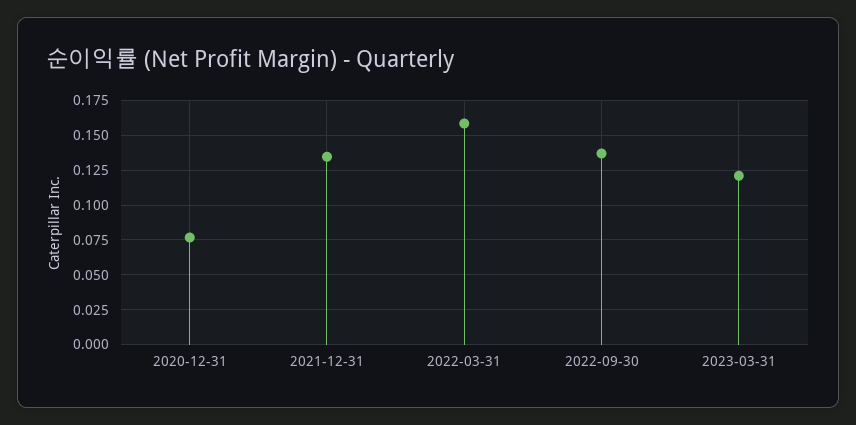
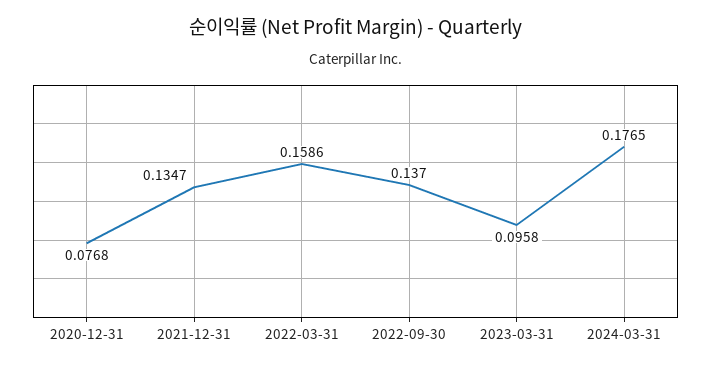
2023-03-31: 0.12 -> 0.0958
2024-03-31: none -> 0.1765

